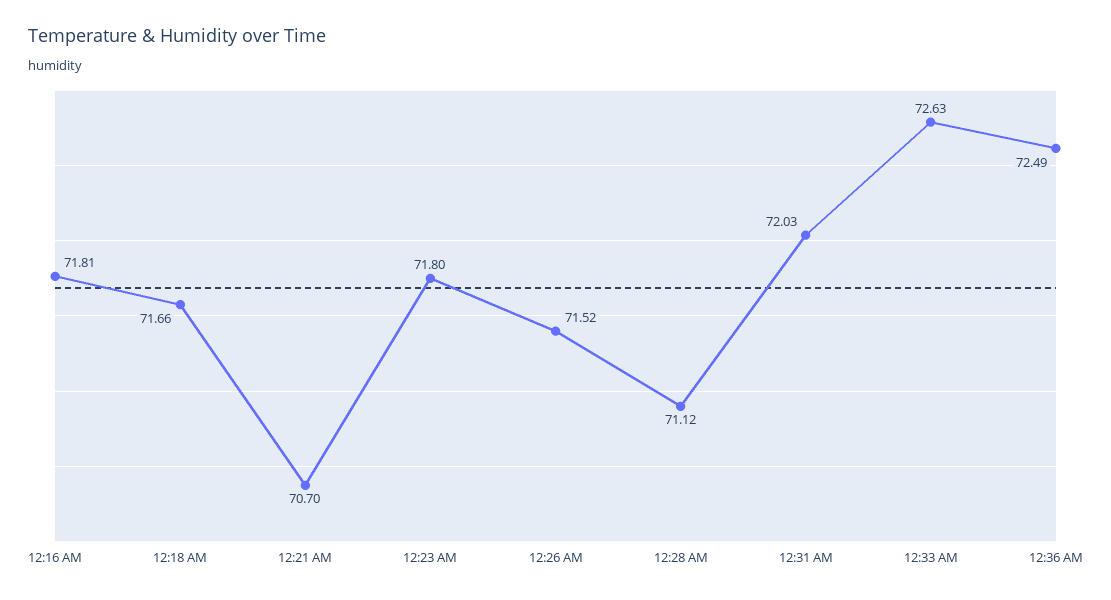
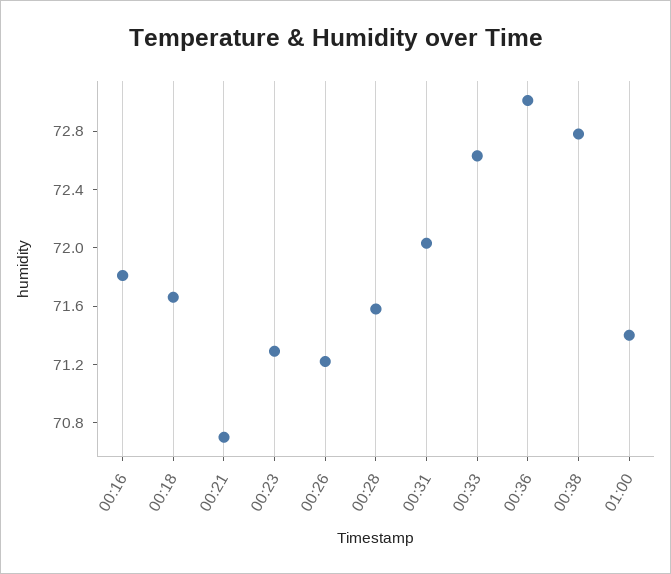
12:23 AM: 71.8 -> 71.3
12:26 AM: 71.52 -> 71.2
12:28 AM: 71.12 -> 71.6
12:36 AM: 72.49 -> 73
00:38: none -> 72.8
01:00: none -> 71.4

